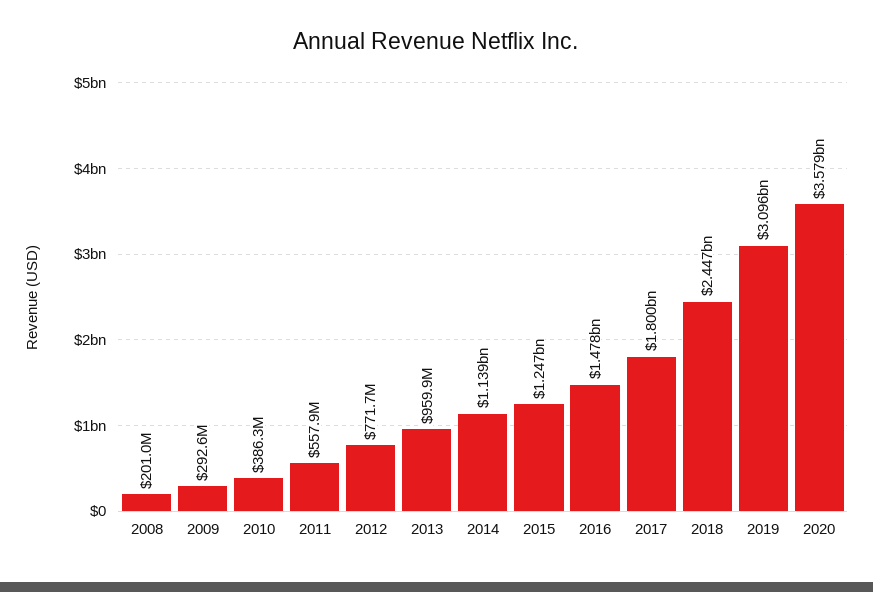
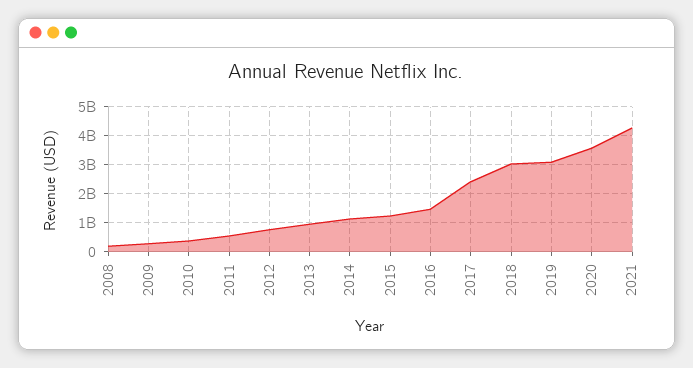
2017: 1800000000 -> 2500000000
2018: 2447000000 -> 3000000000
2021: none -> 4250000000

